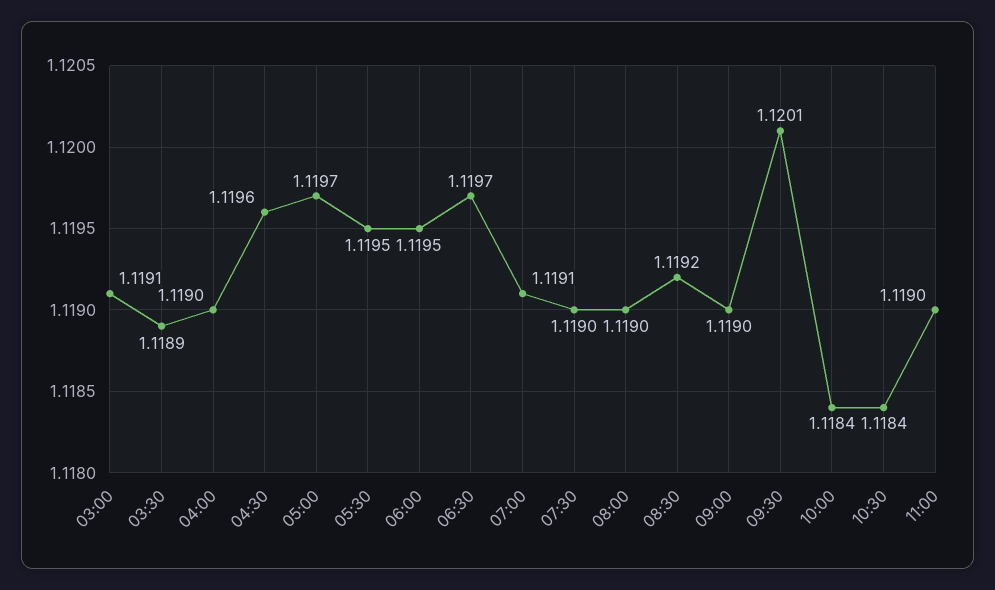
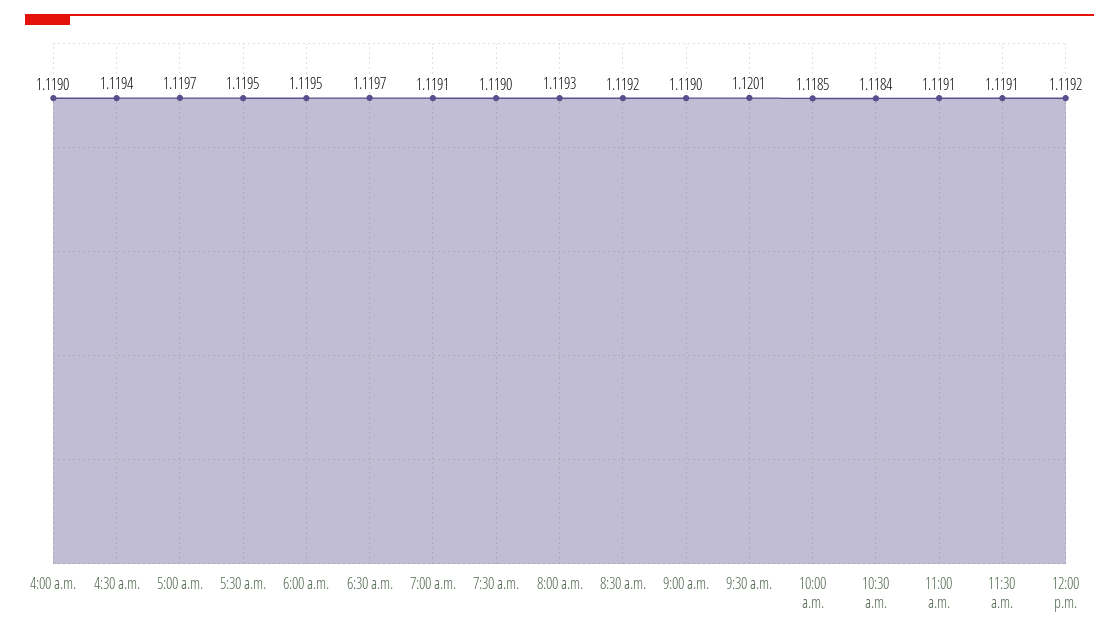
03:00: 1.1191 -> none
03:30: 1.1189 -> none
04:30: 1.1196 -> 1.1194
08:00: 1.119 -> 1.1193
10:00: 1.1184 -> 1.1185
11:00: 1.119 -> 1.1191
11:30 a.m.: none -> 1.1191
12:00 p.m.: none -> 1.1192

